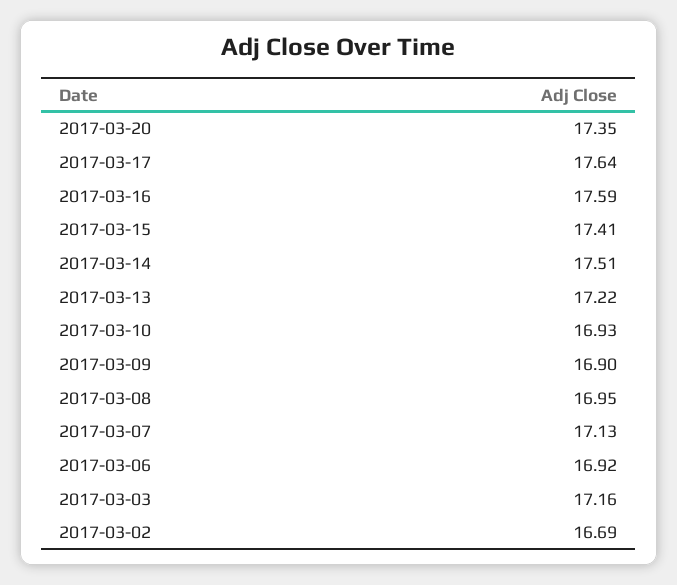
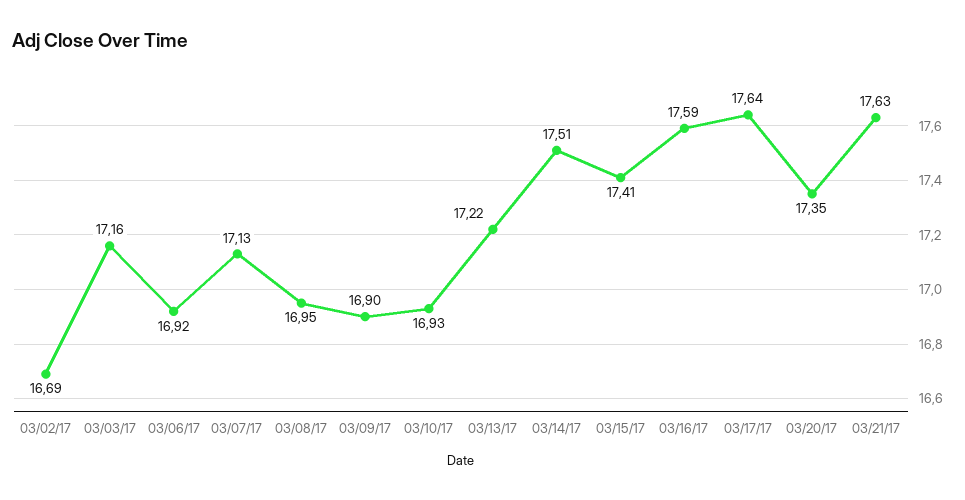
03/21/17: none -> 17.63

